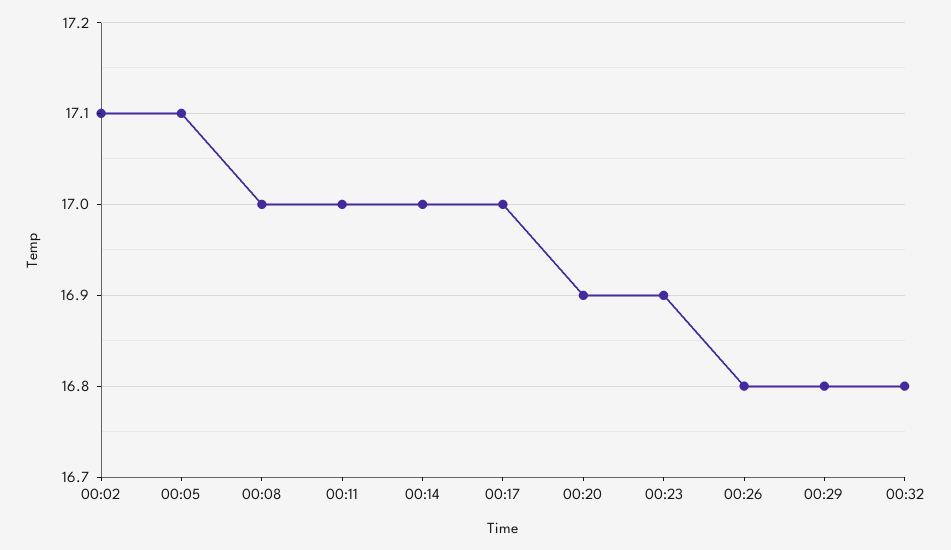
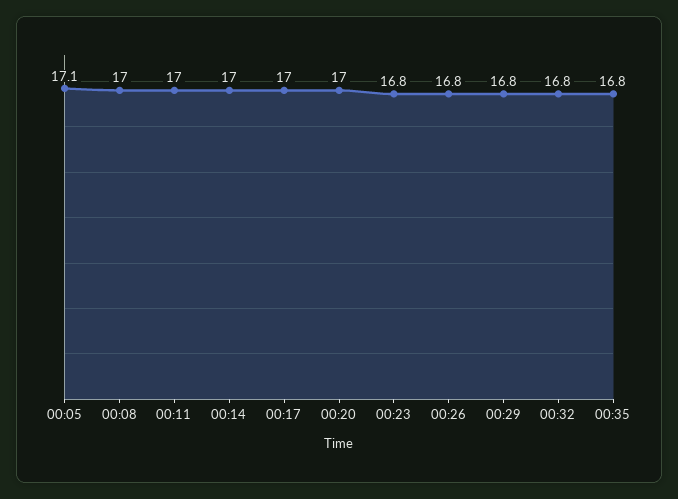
00:02: 17.1 -> none
00:20: 16.9 -> 17
00:23: 16.9 -> 16.8
00:35: none -> 16.8

